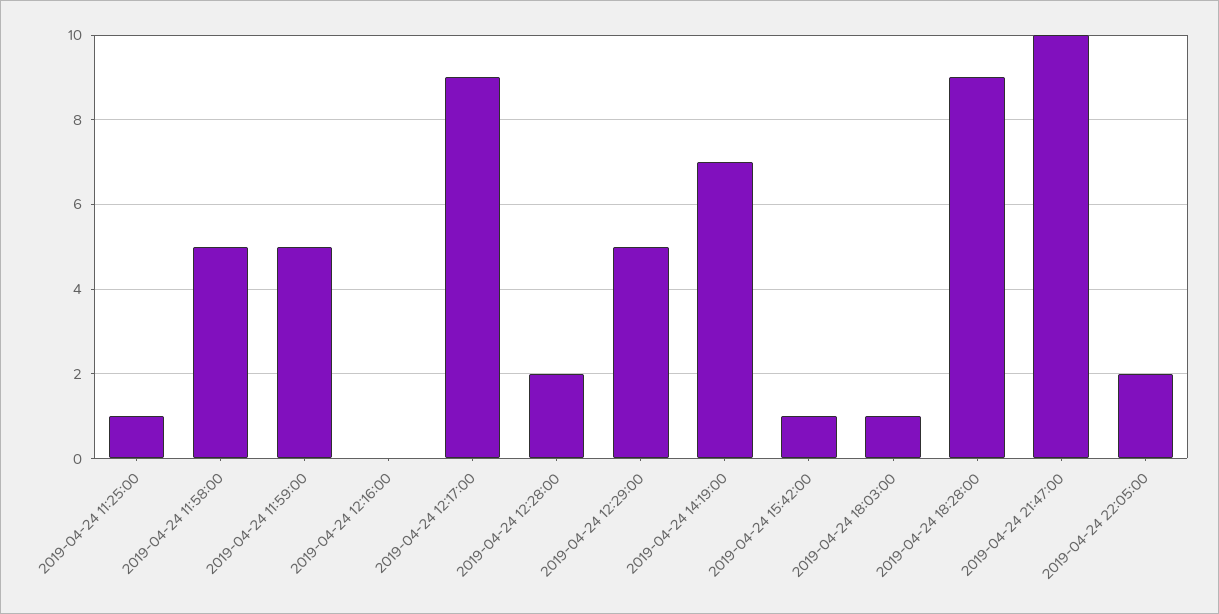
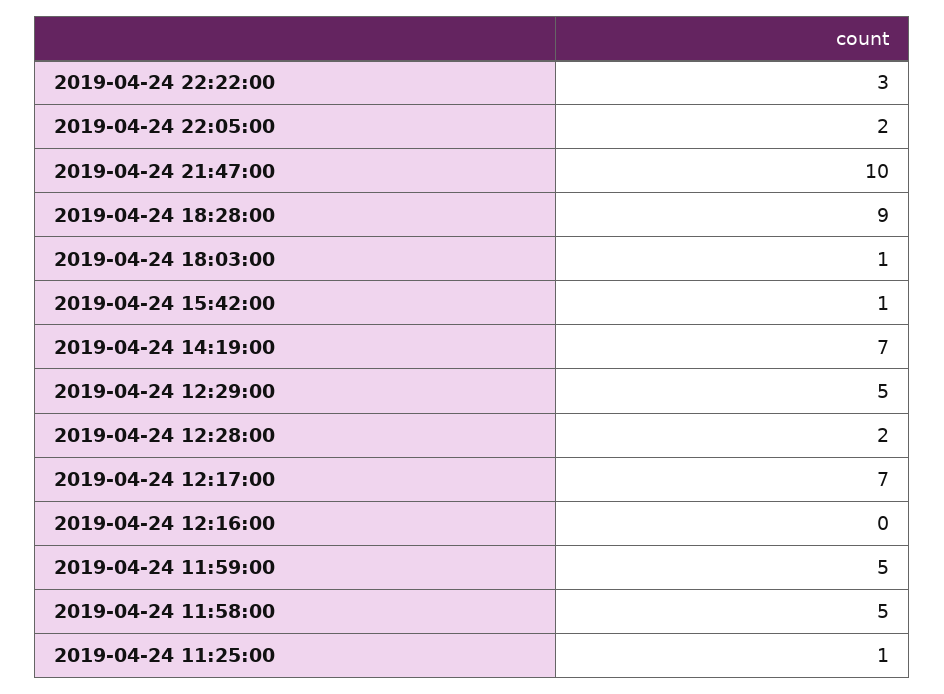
2019-04-24 12:17:00: 9 -> 7
2019-04-24 22:22:00: none -> 3

